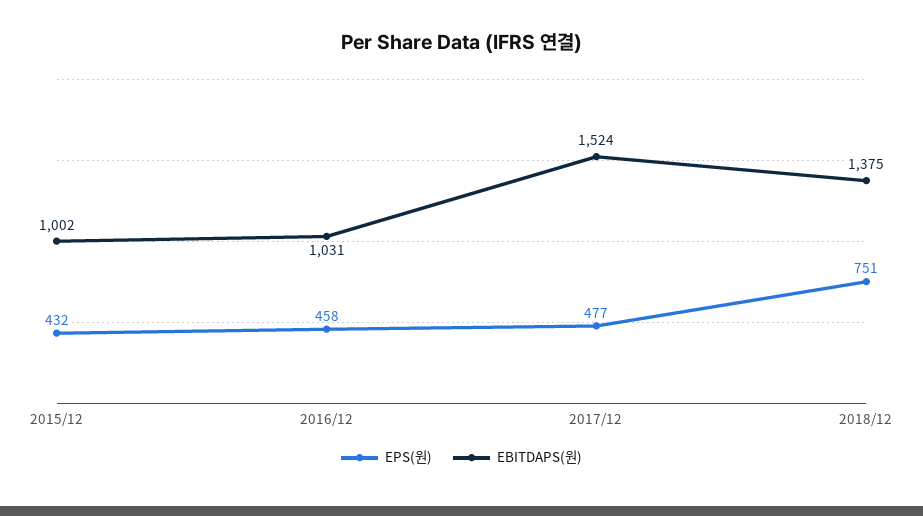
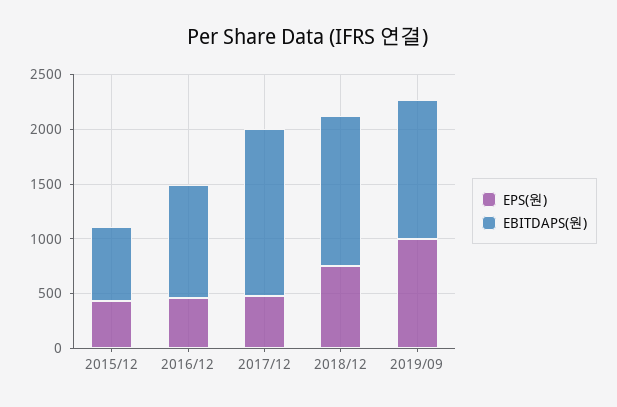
EBITDAPS(원), 2015/12: 1002 -> 700
EPS(원), 2019/09: none -> 1000
EBITDAPS(원), 2019/09: none -> 1300

